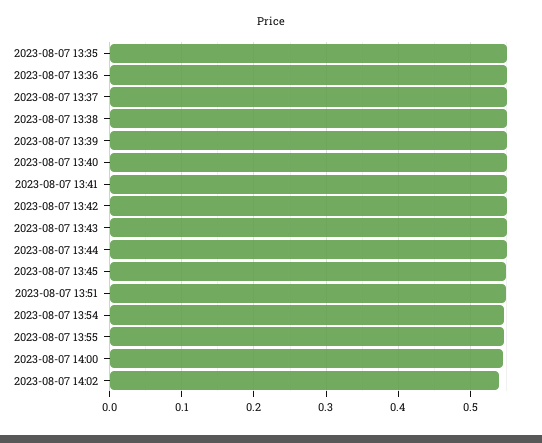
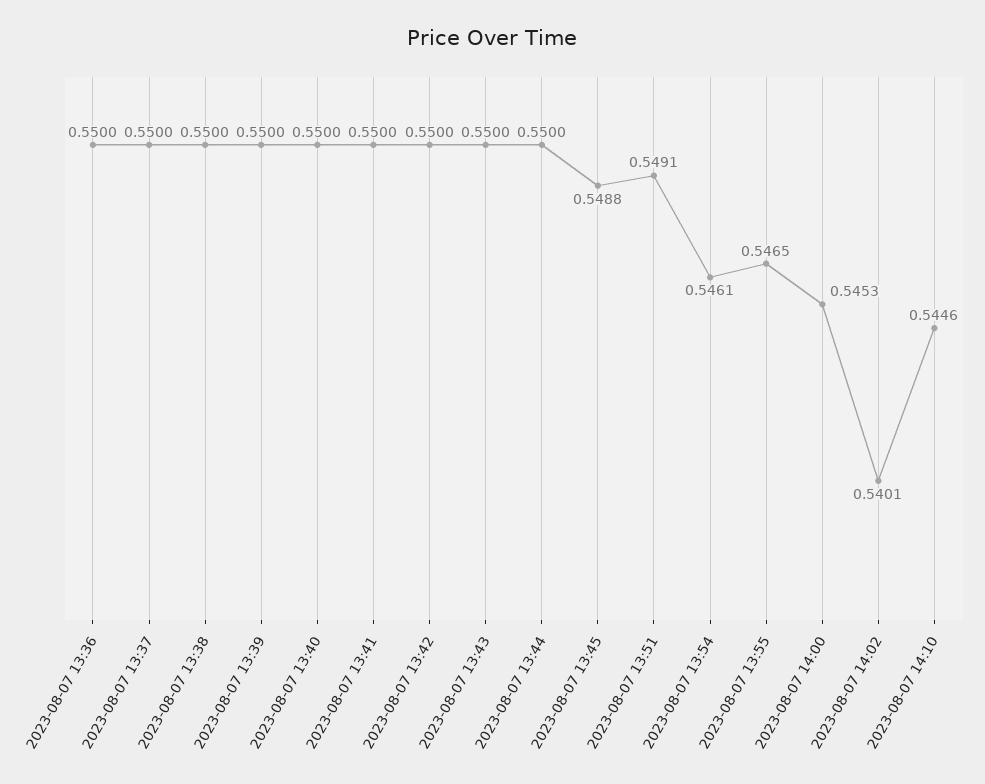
2023-08-07 13:35: 0.55 -> none
2023-08-07 14:10: none -> 0.5446

